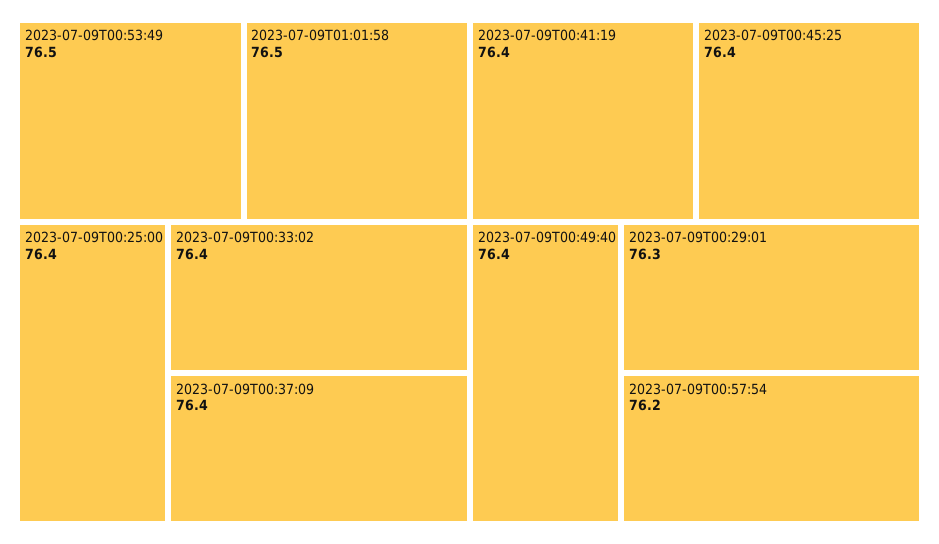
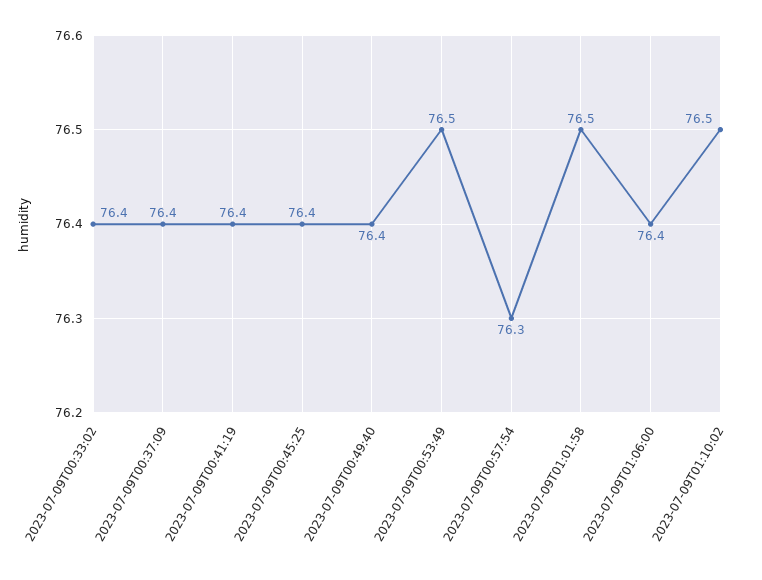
2023-07-09T00:25:00: 76.4 -> none
2023-07-09T00:29:01: 76.3 -> none
2023-07-09T00:57:54: 76.2 -> 76.3
2023-07-09T01:06:00: none -> 76.4
2023-07-09T01:10:02: none -> 76.5

